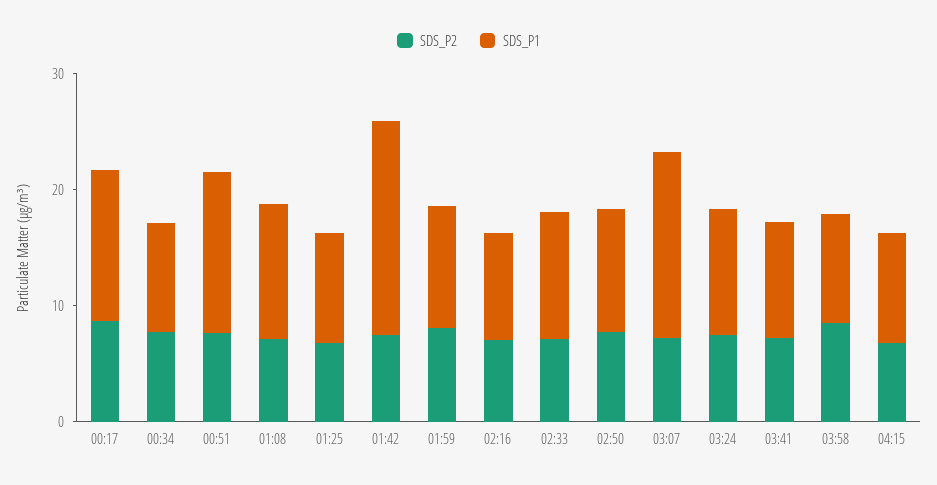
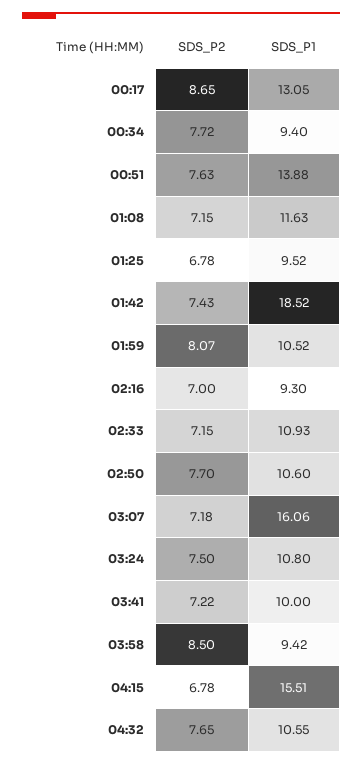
SDS_P1, 04:15: 10 -> 15.51
SDS_P2, 04:32: none -> 7.65
SDS_P1, 04:32: none -> 10.55

